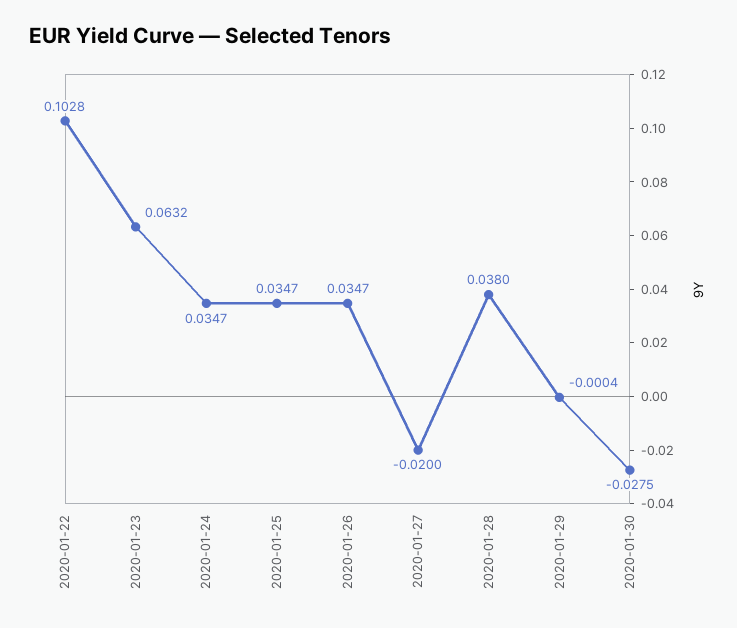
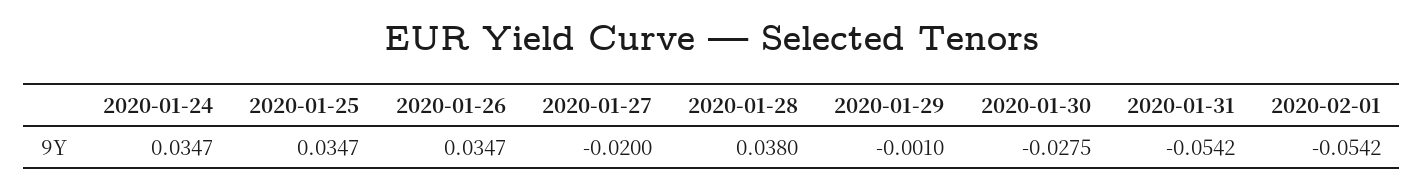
2020-01-22: 0.1028 -> none
2020-01-23: 0.0632 -> none
2020-01-29: -0.0004 -> -0.001
2020-01-31: none -> -0.0542
2020-02-01: none -> -0.0542

